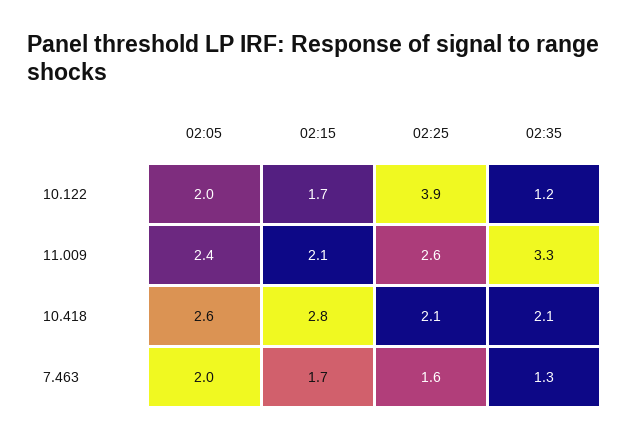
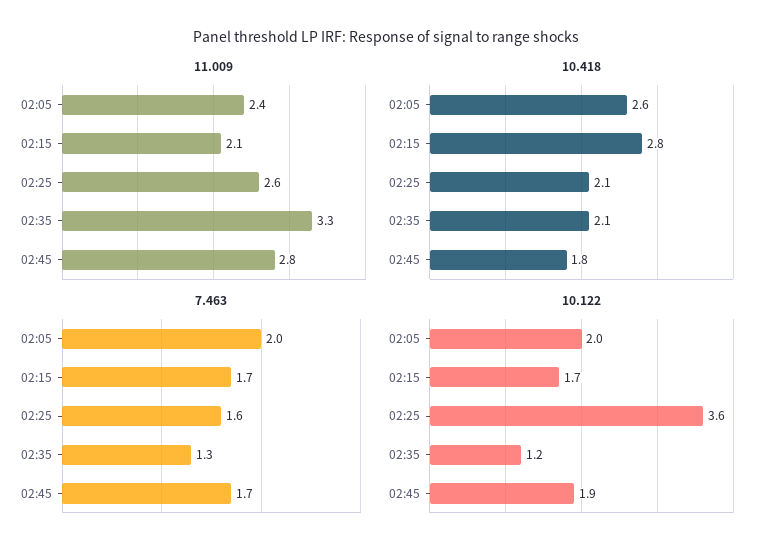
10.122, 02:25: 3.9 -> 3.6
11.009, 02:45: none -> 2.8
10.418, 02:45: none -> 1.8
7.463, 02:45: none -> 1.7
10.122, 02:45: none -> 1.9

